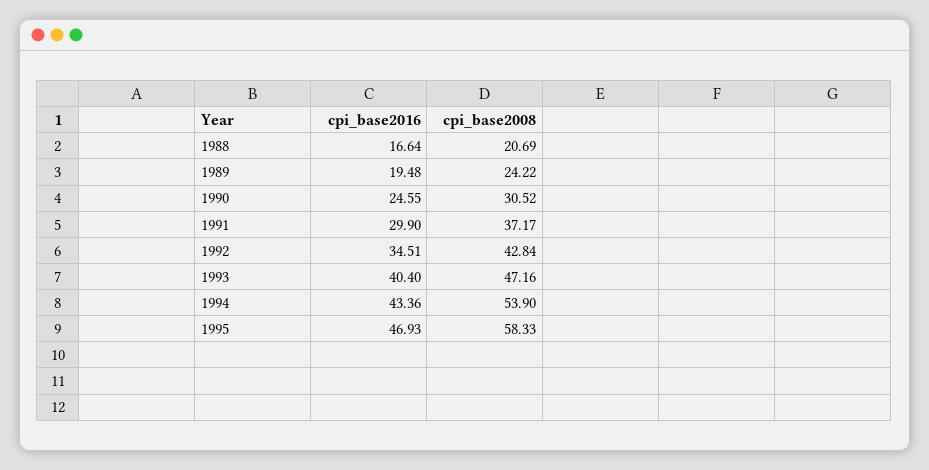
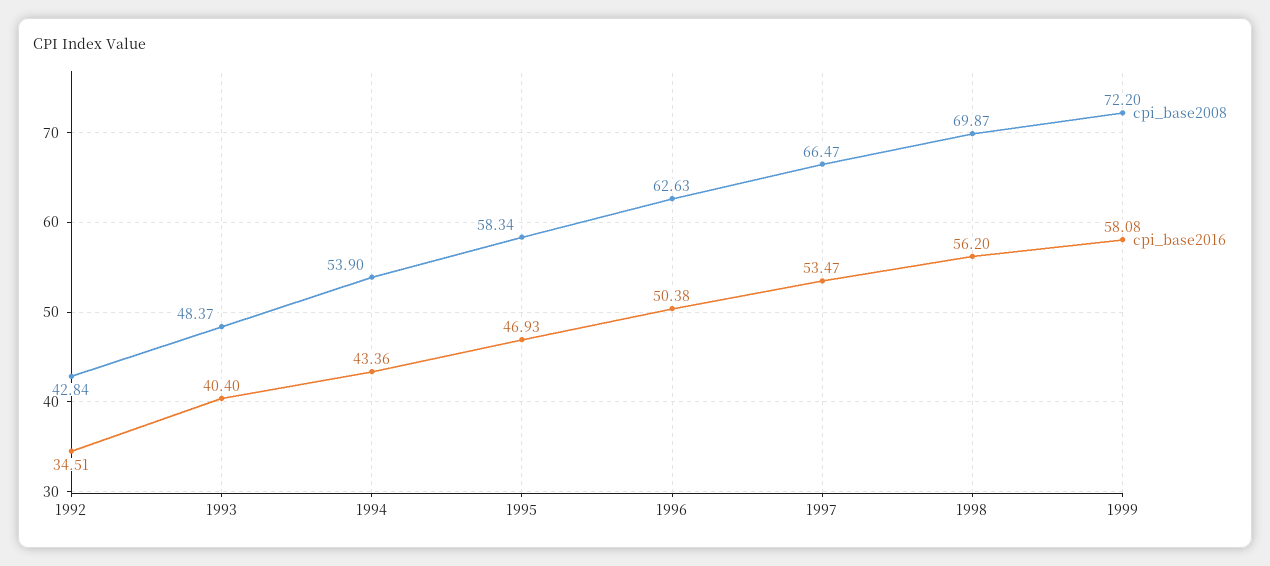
cpi_base2016, 1988: 16.64 -> none
cpi_base2008, 1988: 20.69 -> none
cpi_base2016, 1989: 19.48 -> none
cpi_base2008, 1989: 24.22 -> none
cpi_base2016, 1990: 24.55 -> none
cpi_base2008, 1990: 30.52 -> none
cpi_base2016, 1991: 29.9 -> none
cpi_base2008, 1991: 37.17 -> none
cpi_base2008, 1993: 47.16 -> 48.37
cpi_base2008, 1995: 58.33 -> 58.34
cpi_base2008, 1996: none -> 62.63
cpi_base2016, 1996: none -> 50.38
cpi_base2008, 1997: none -> 66.47
cpi_base2016, 1997: none -> 53.47
cpi_base2008, 1998: none -> 69.87
cpi_base2016, 1998: none -> 56.2
cpi_base2008, 1999: none -> 72.2
cpi_base2016, 1999: none -> 58.08

